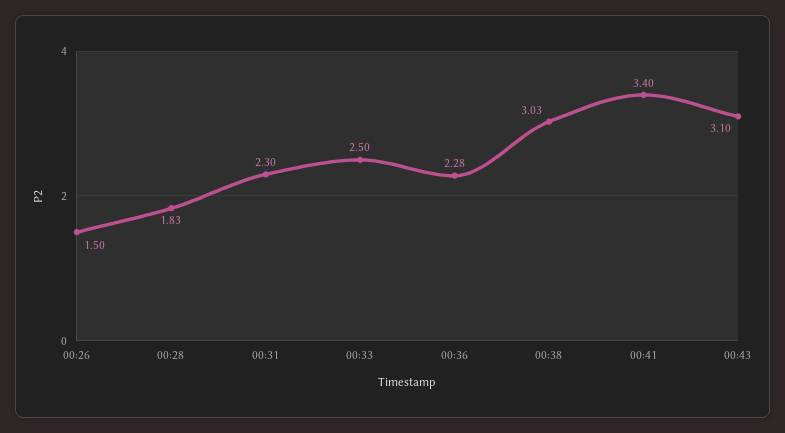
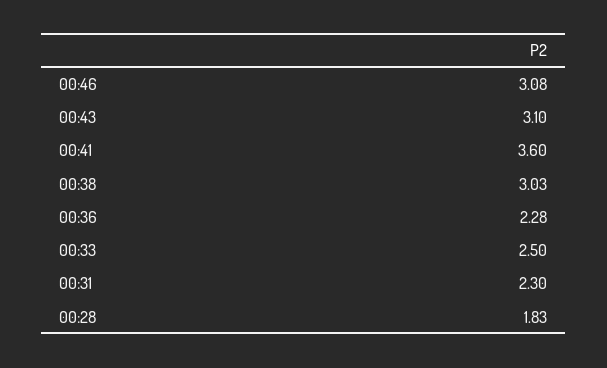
00:26: 1.5 -> none
00:41: 3.4 -> 3.6
00:46: none -> 3.08

